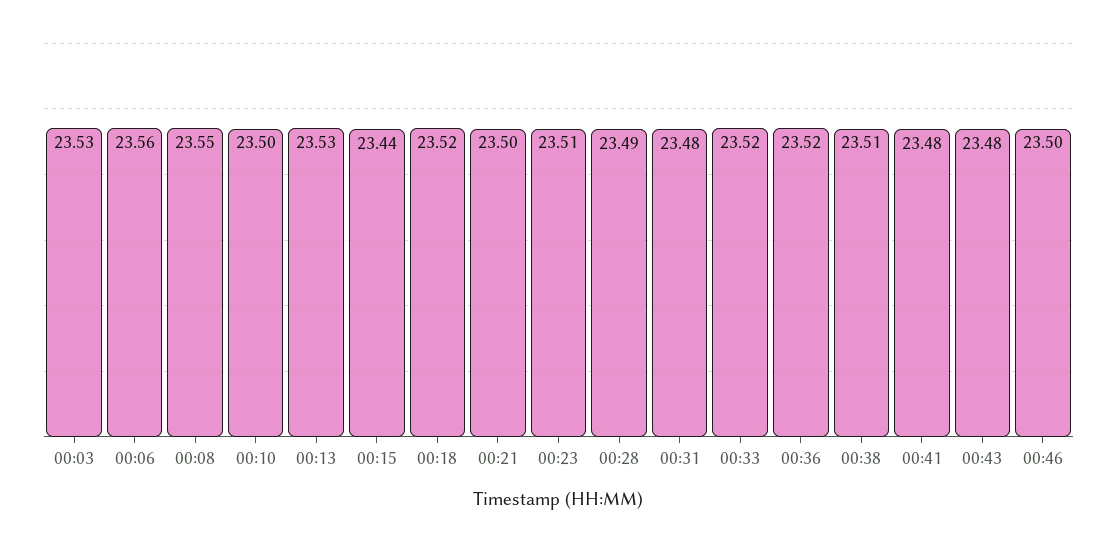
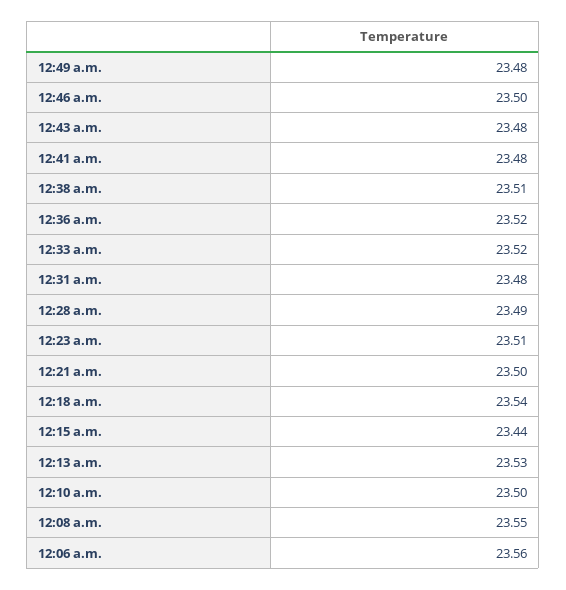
00:03: 23.53 -> none
00:18: 23.52 -> 23.54
12:49 a.m.: none -> 23.48

